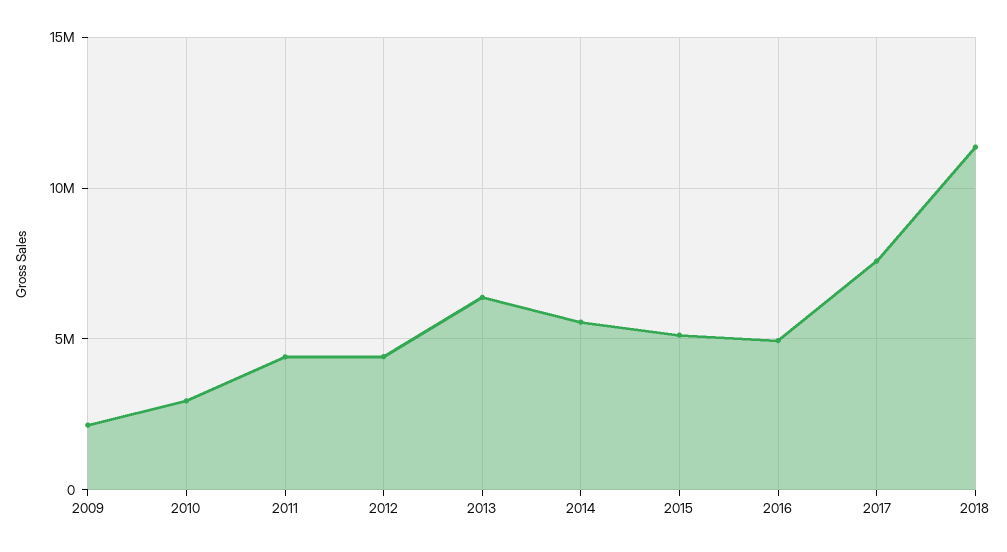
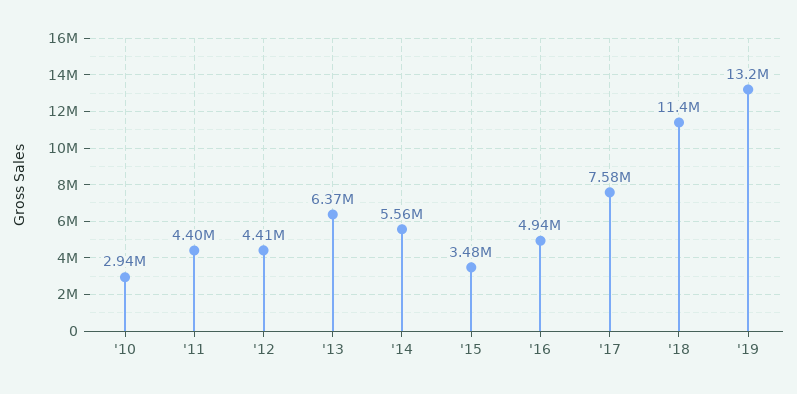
2009: 2000000 -> none
2015: 5000000 -> 3480000
'19: none -> 13200000

